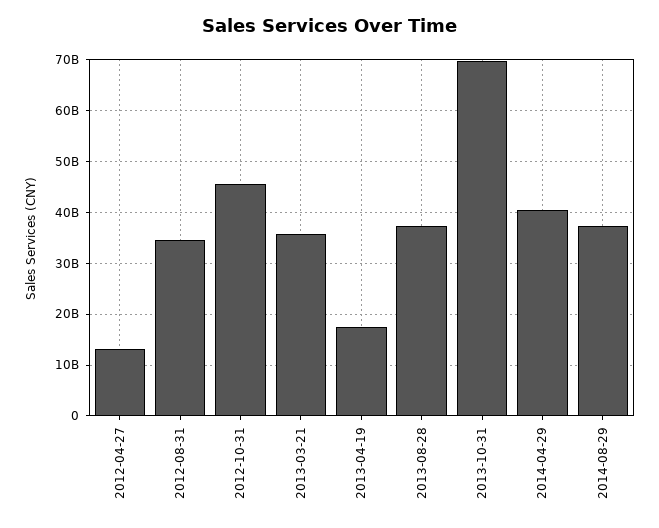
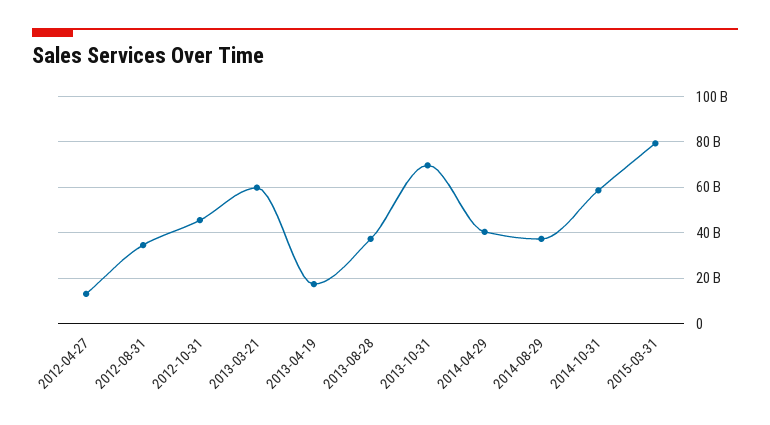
2013-03-21: 36000000000 -> 60000000000
2014-10-31: none -> 60000000000
2015-03-31: none -> 80000000000

